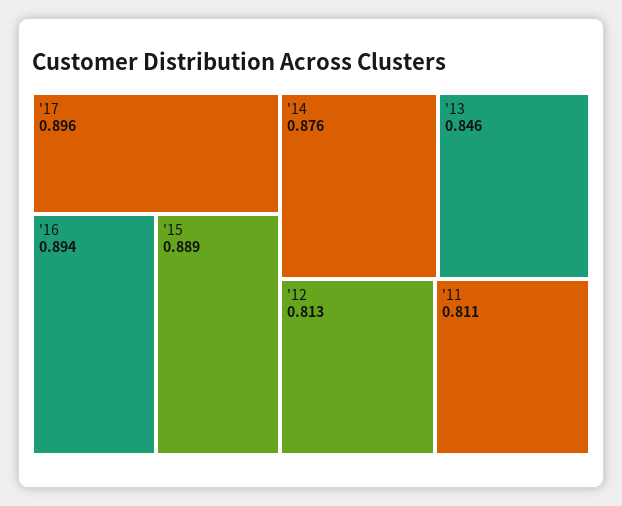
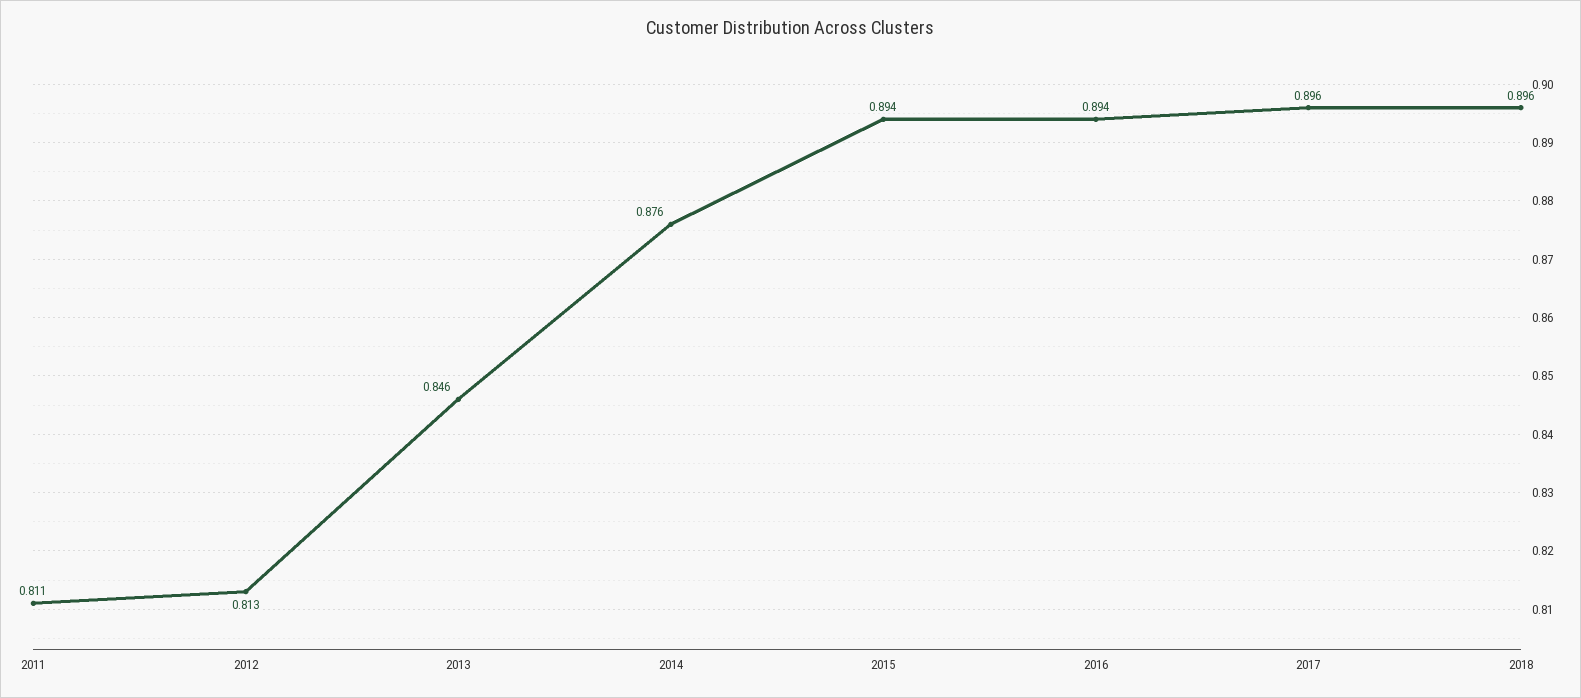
'15: 0.889 -> 0.894
2018: none -> 0.896

